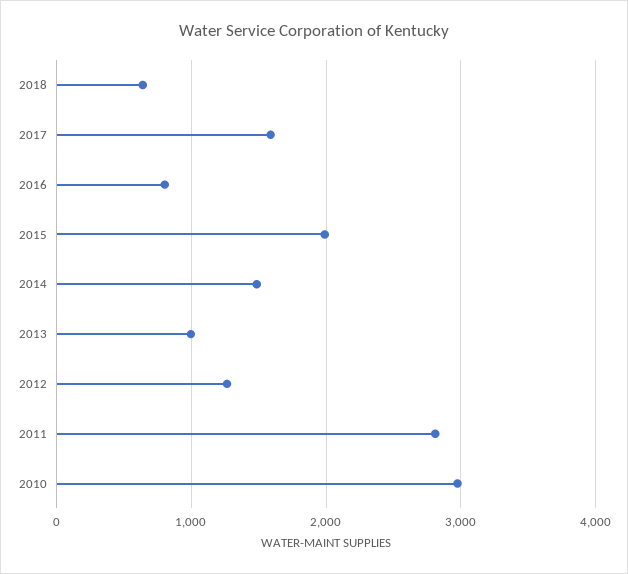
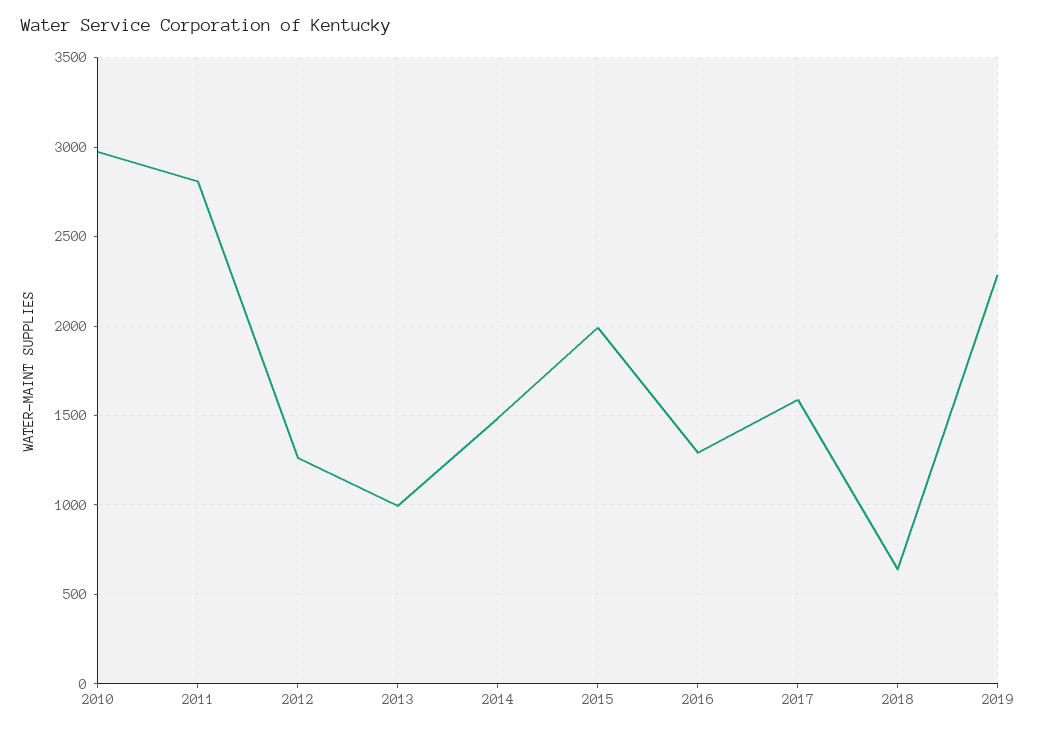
2016: 800 -> 1300
2019: none -> 2300

